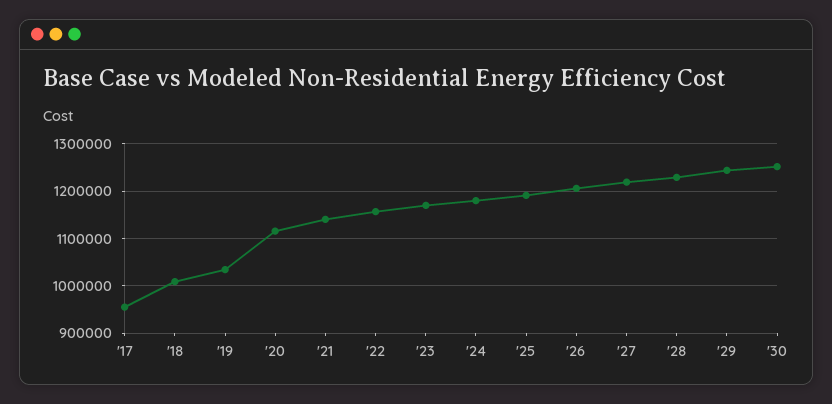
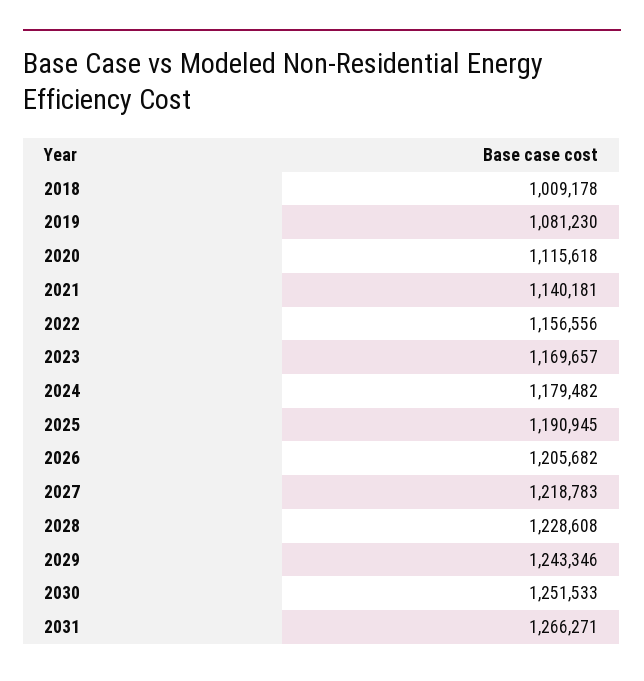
'17: 960000 -> none
'19: 1040000 -> 1081230
2031: none -> 1266271

